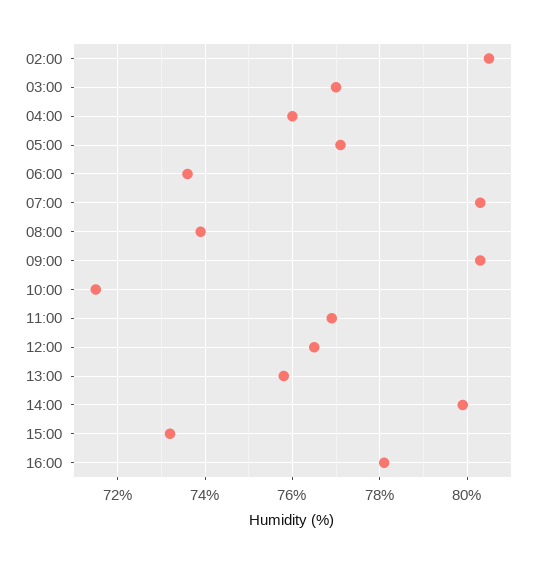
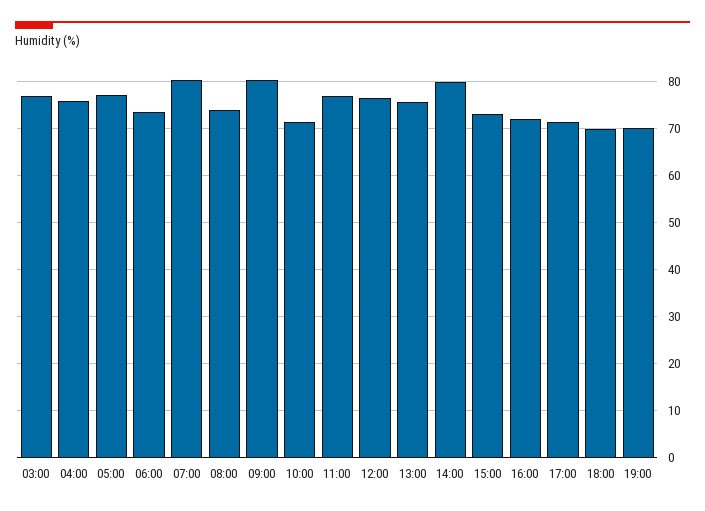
02:00: 80.5 -> none
16:00: 78 -> 72
17:00: none -> 72
18:00: none -> 70
19:00: none -> 70

